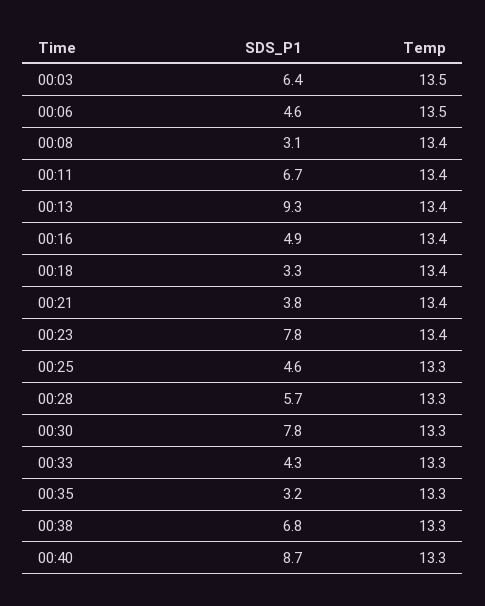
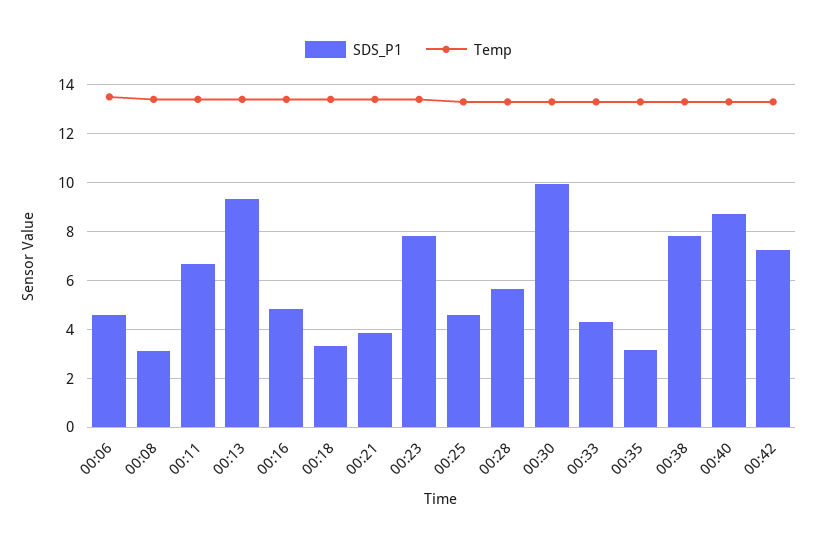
SDS_P1, 00:03: 6.4 -> none
Temp, 00:03: 13.5 -> none
SDS_P1, 00:30: 7.8 -> 10
SDS_P1, 00:38: 6.8 -> 7.75
SDS_P1, 00:42: none -> 7.25
Temp, 00:42: none -> 13.25

